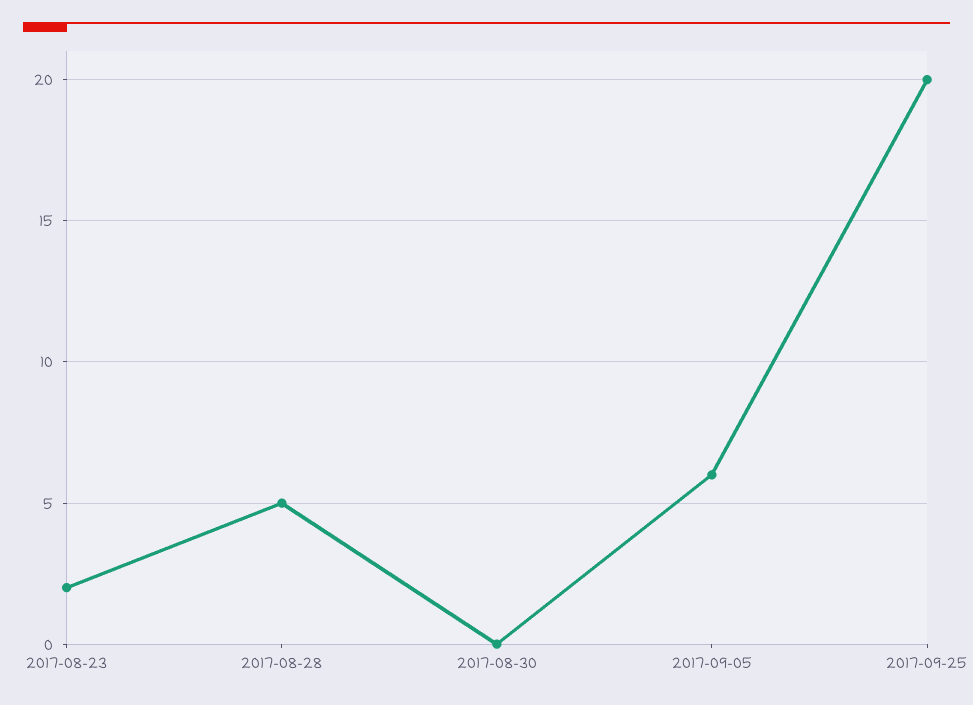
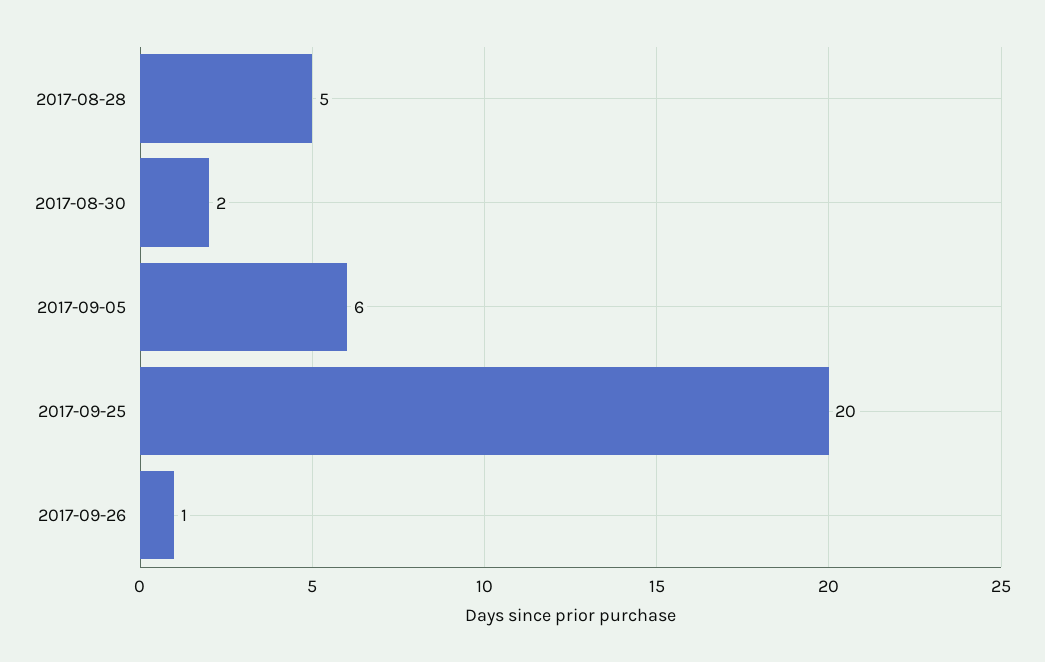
2017-08-23: 2 -> none
2017-08-30: 0 -> 2
2017-09-26: none -> 1

